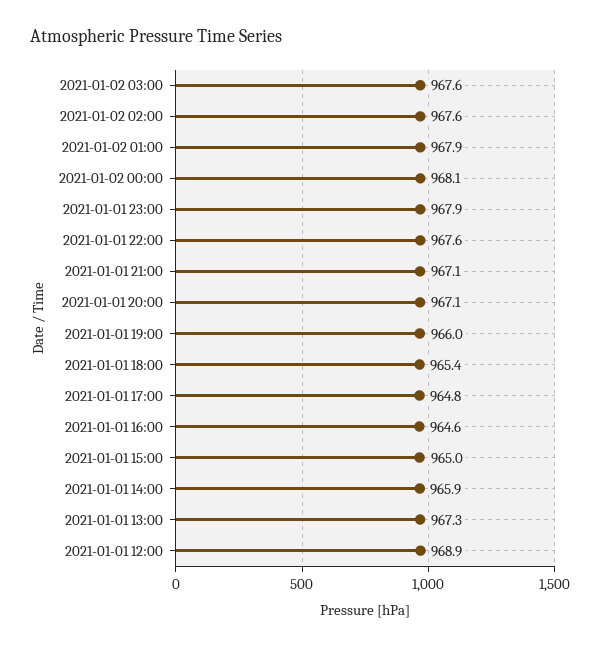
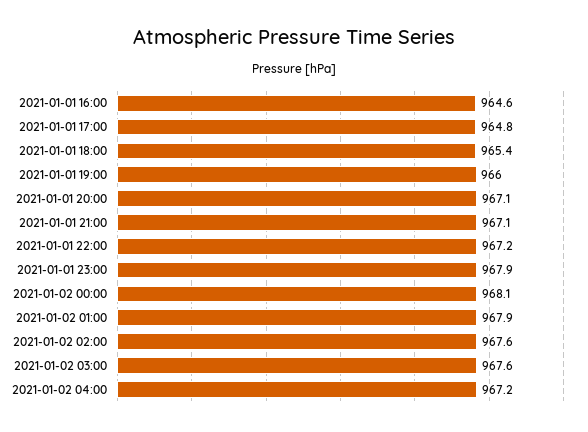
2021-01-01 22:00: 967.6 -> 967.2
2021-01-01 15:00: 965 -> none
2021-01-01 14:00: 965.9 -> none
2021-01-01 13:00: 967.3 -> none
2021-01-01 12:00: 968.9 -> none
2021-01-02 04:00: none -> 967.2

